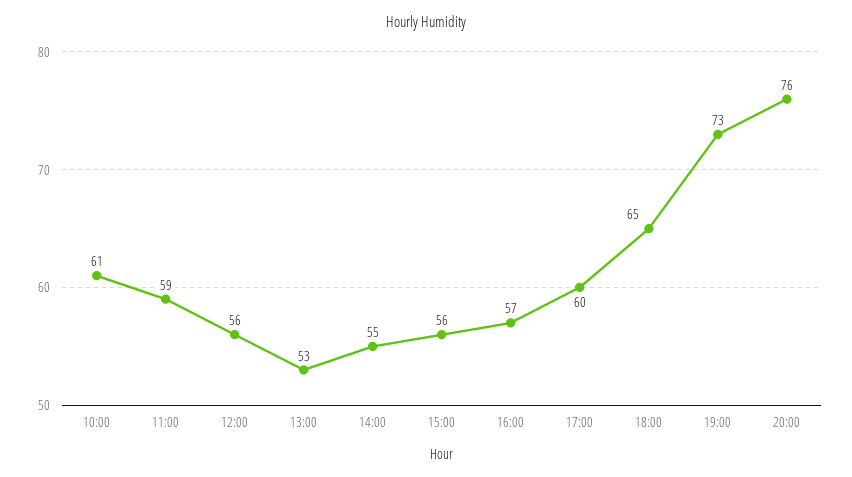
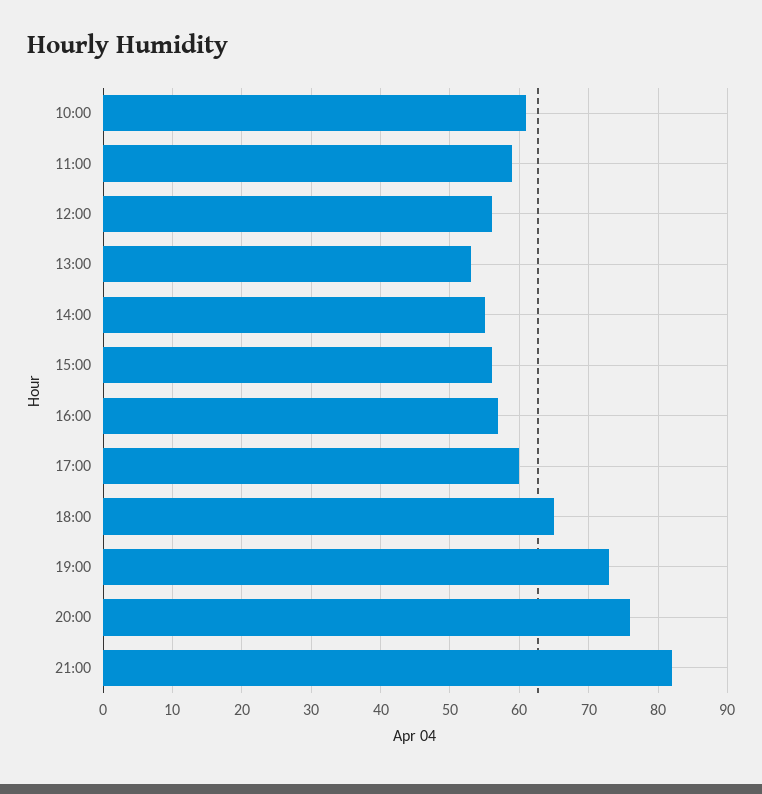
21:00: none -> 82

